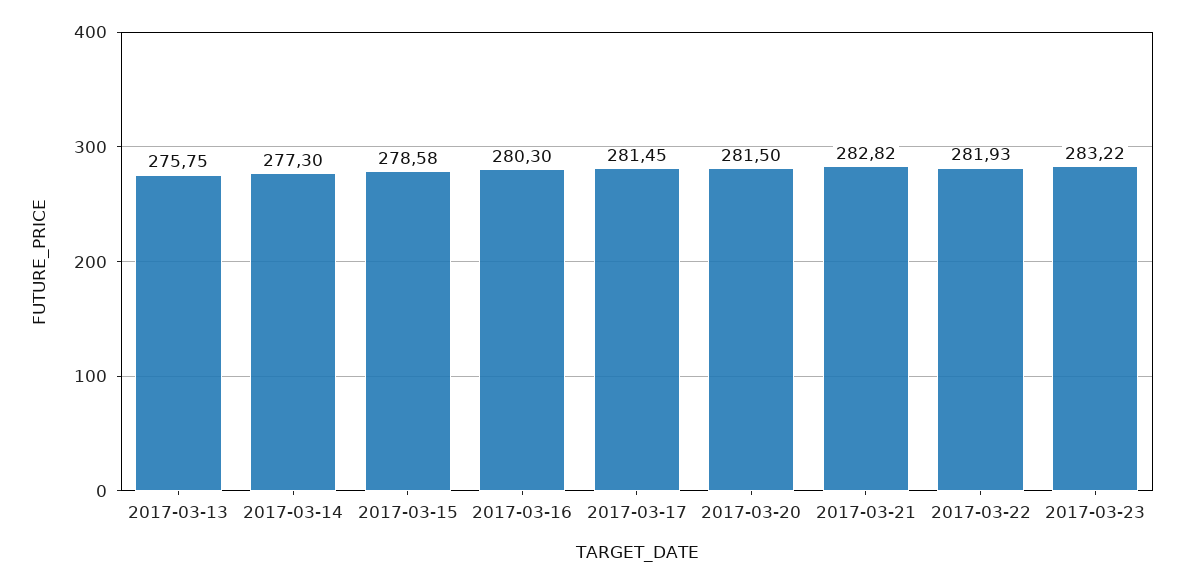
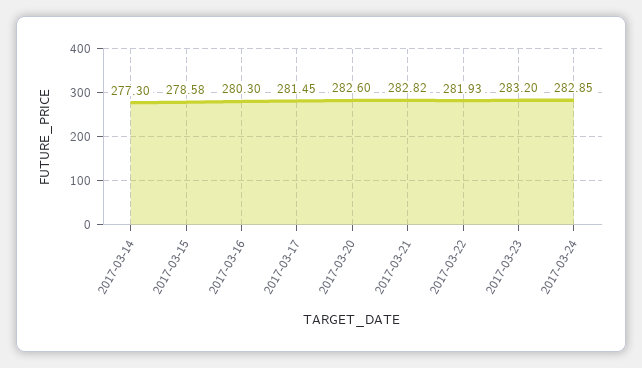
2017-03-13: 275.75 -> none
2017-03-20: 281.5 -> 282.6
2017-03-23: 283.22 -> 283.2
2017-03-24: none -> 282.85

